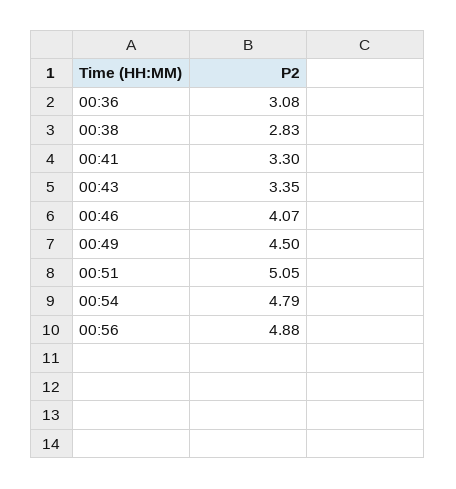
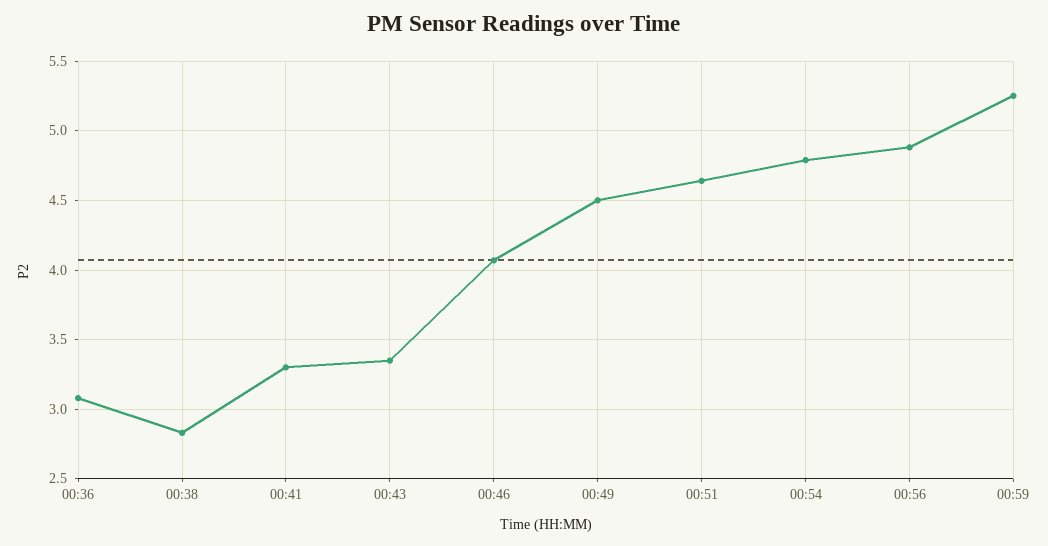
00:51: 5.05 -> 4.65
00:59: none -> 5.25

